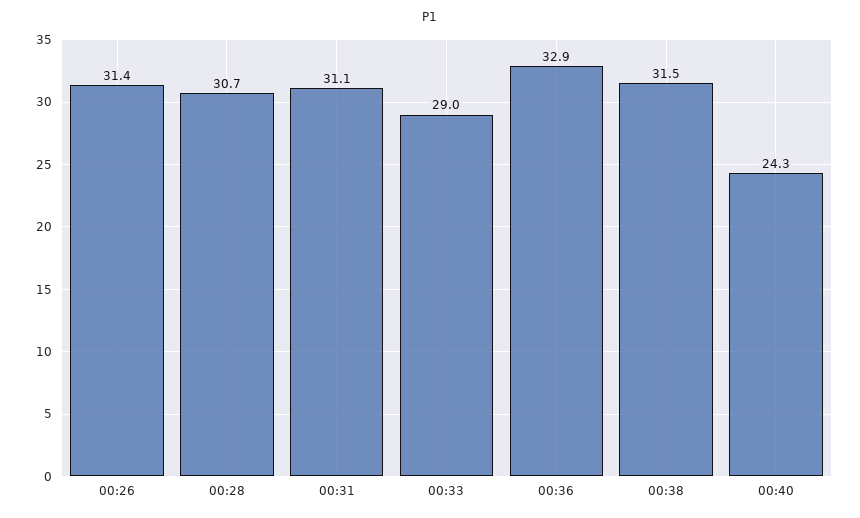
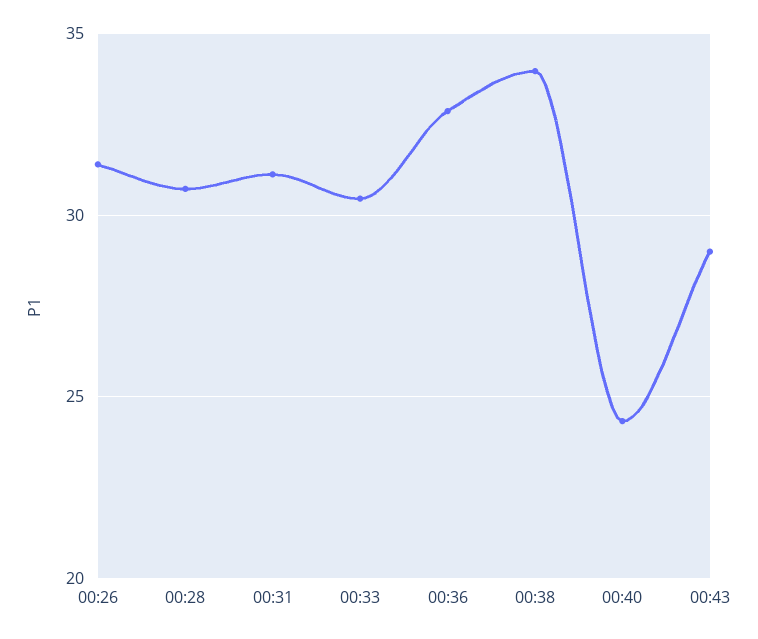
00:33: 29 -> 30.5
00:38: 31.5 -> 34
00:43: none -> 29

